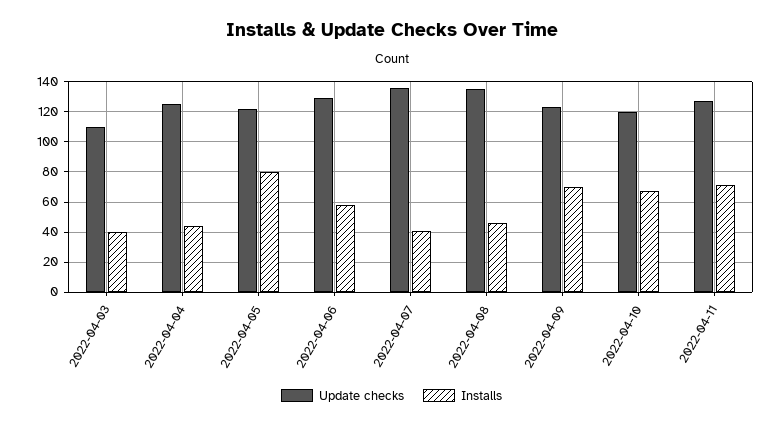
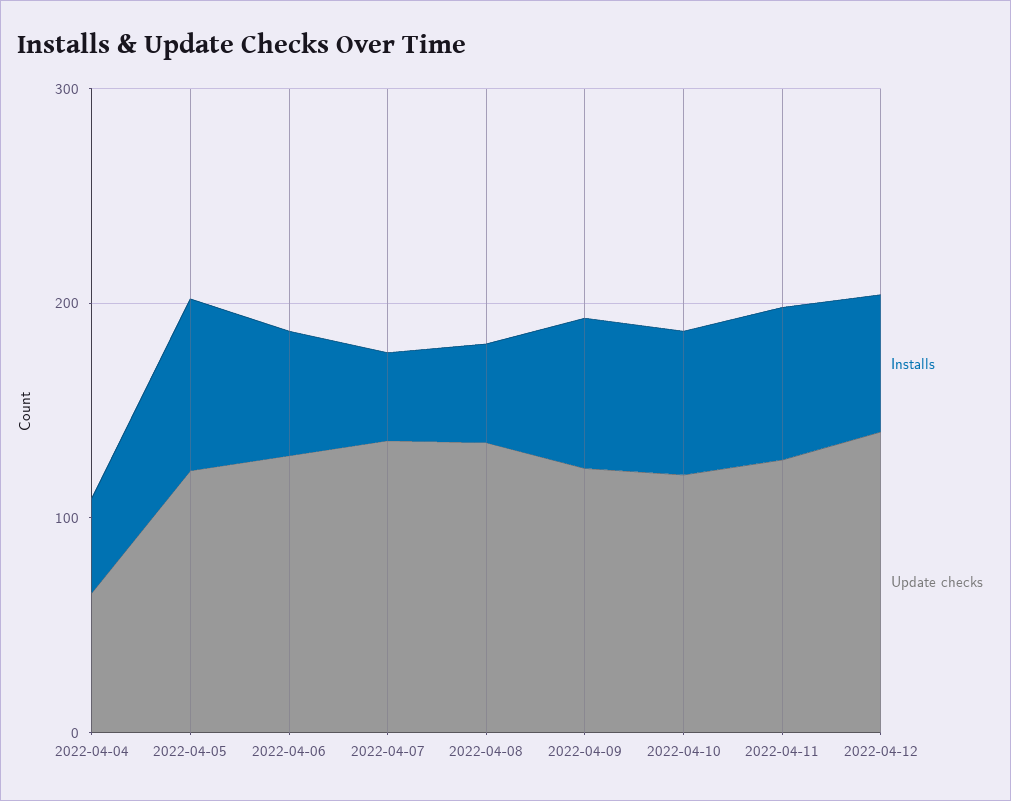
Update checks, 2022-04-03: 110 -> none
Installs, 2022-04-03: 40 -> none
Update checks, 2022-04-04: 125 -> 60
Installs, 2022-04-12: none -> 60
Update checks, 2022-04-12: none -> 140

